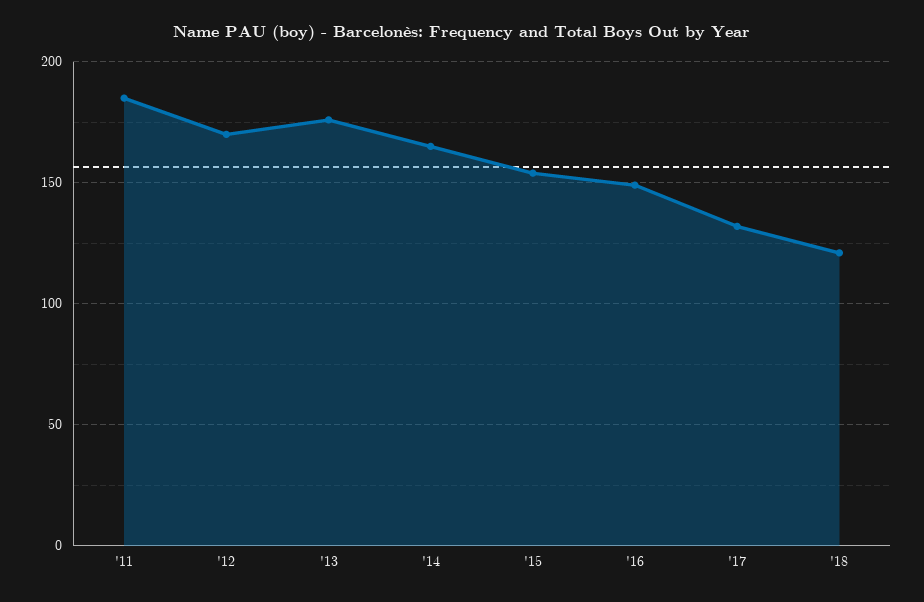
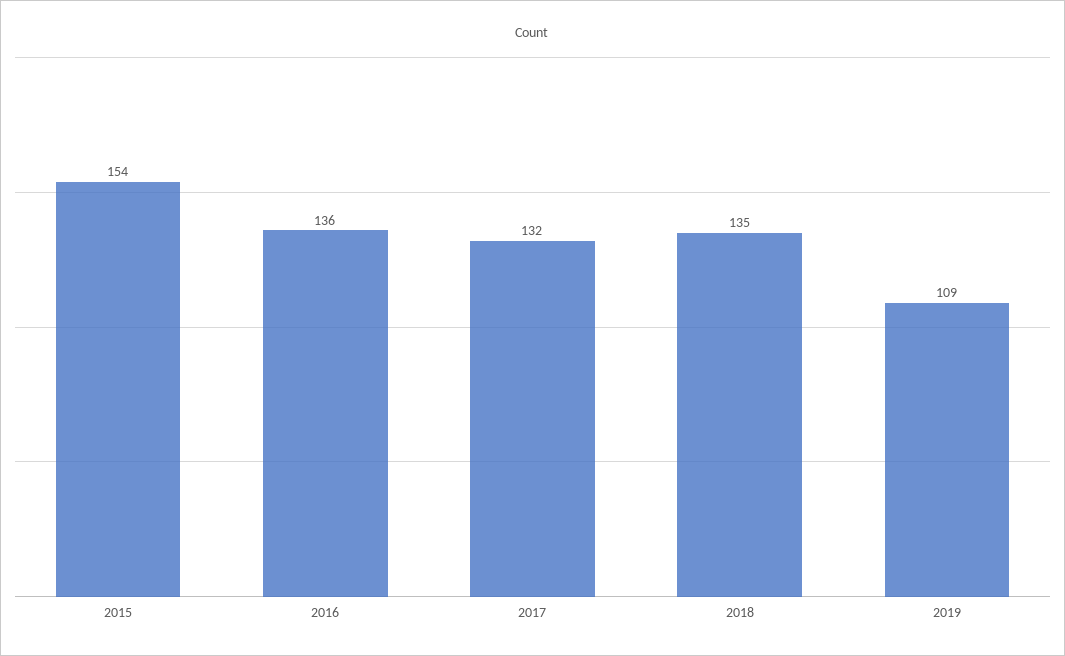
'11: 185 -> none
'12: 170 -> none
'13: 175 -> none
'14: 165 -> none
'16: 150 -> 136
'18: 120 -> 135
2019: none -> 109

